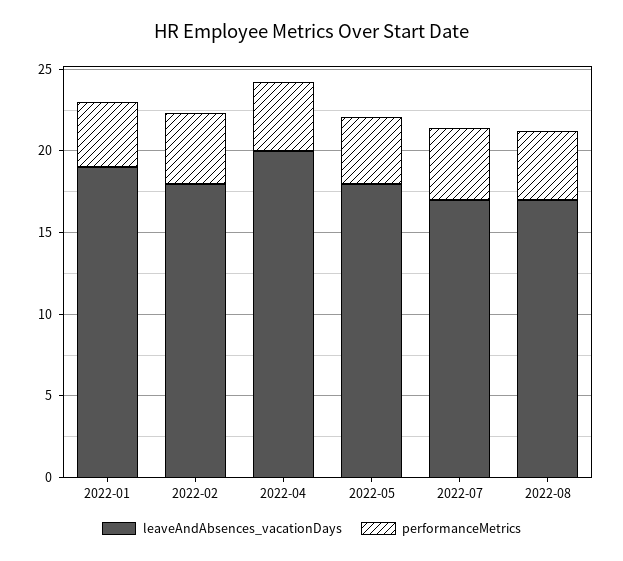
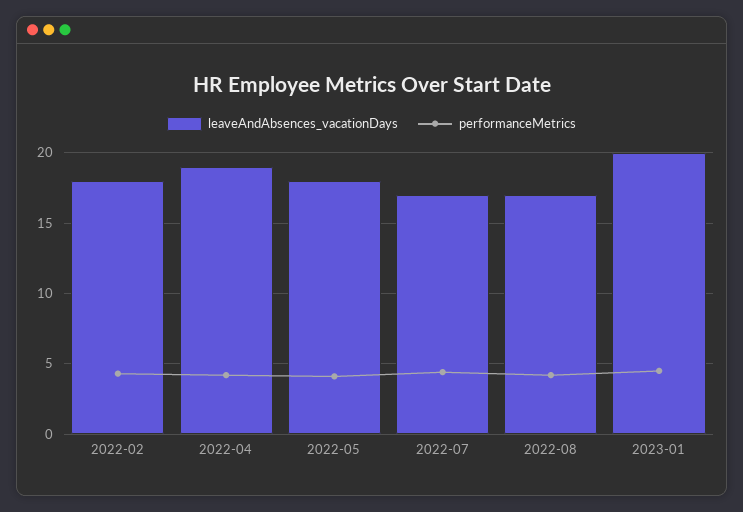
leaveAndAbsences_vacationDays, 2022-01: 19 -> none
performanceMetrics, 2022-01: 4 -> none
leaveAndAbsences_vacationDays, 2022-04: 20 -> 19
leaveAndAbsences_vacationDays, 2023-01: none -> 20
performanceMetrics, 2023-01: none -> 4.5

